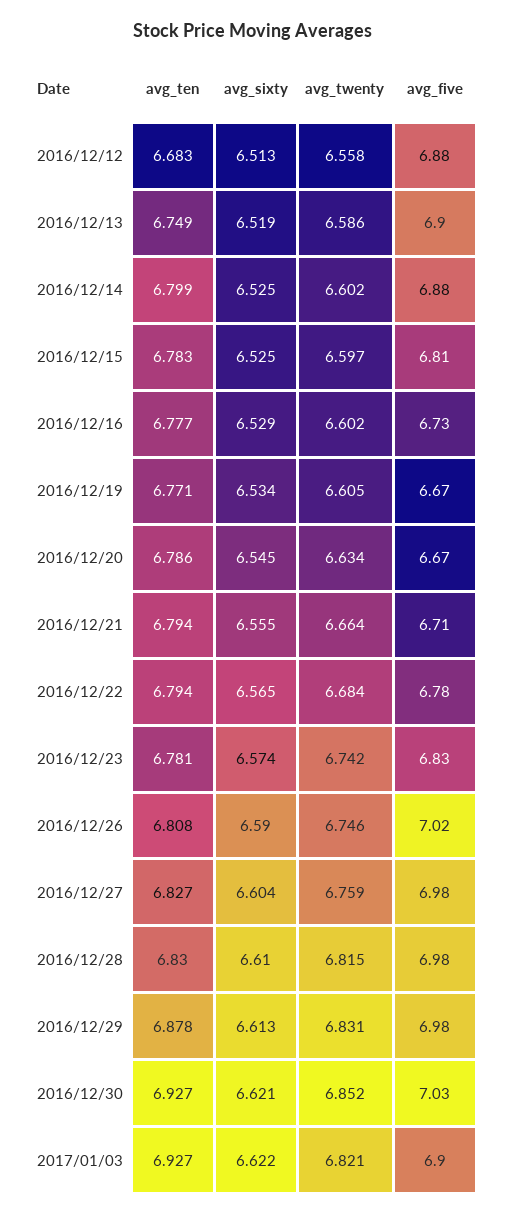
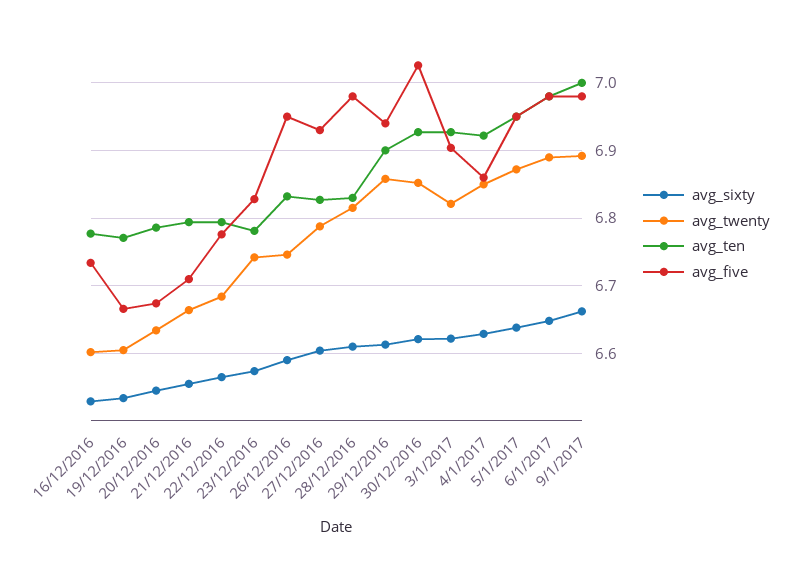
avg_ten, 2016/12/12: 6.683 -> none
avg_sixty, 2016/12/12: 6.513 -> none
avg_twenty, 2016/12/12: 6.558 -> none
avg_five, 2016/12/12: 6.88 -> none
avg_ten, 2016/12/13: 6.749 -> none
avg_sixty, 2016/12/13: 6.519 -> none
avg_twenty, 2016/12/13: 6.586 -> none
avg_five, 2016/12/13: 6.9 -> none
avg_ten, 2016/12/14: 6.799 -> none
avg_sixty, 2016/12/14: 6.525 -> none
avg_twenty, 2016/12/14: 6.602 -> none
avg_five, 2016/12/14: 6.88 -> none
avg_ten, 2016/12/15: 6.783 -> none
avg_sixty, 2016/12/15: 6.525 -> none
avg_twenty, 2016/12/15: 6.597 -> none
avg_five, 2016/12/15: 6.81 -> none
avg_ten, 2016/12/26: 6.808 -> 6.83
avg_five, 2016/12/26: 7.02 -> 6.95
avg_twenty, 2016/12/27: 6.759 -> 6.79
avg_five, 2016/12/27: 6.98 -> 6.93
avg_ten, 2016/12/29: 6.878 -> 6.9
avg_twenty, 2016/12/29: 6.831 -> 6.86
avg_five, 2016/12/29: 6.98 -> 6.94
avg_sixty, 4/1/2017: none -> 6.63
avg_twenty, 4/1/2017: none -> 6.85
avg_ten, 4/1/2017: none -> 6.92
avg_five, 4/1/2017: none -> 6.86
avg_sixty, 5/1/2017: none -> 6.64
avg_twenty, 5/1/2017: none -> 6.87
avg_ten, 5/1/2017: none -> 6.95
avg_five, 5/1/2017: none -> 6.95
avg_sixty, 6/1/2017: none -> 6.65
avg_twenty, 6/1/2017: none -> 6.89
avg_ten, 6/1/2017: none -> 6.98
avg_five, 6/1/2017: none -> 6.98
avg_sixty, 9/1/2017: none -> 6.66
avg_twenty, 9/1/2017: none -> 6.89
avg_ten, 9/1/2017: none -> 7
avg_five, 9/1/2017: none -> 6.98

